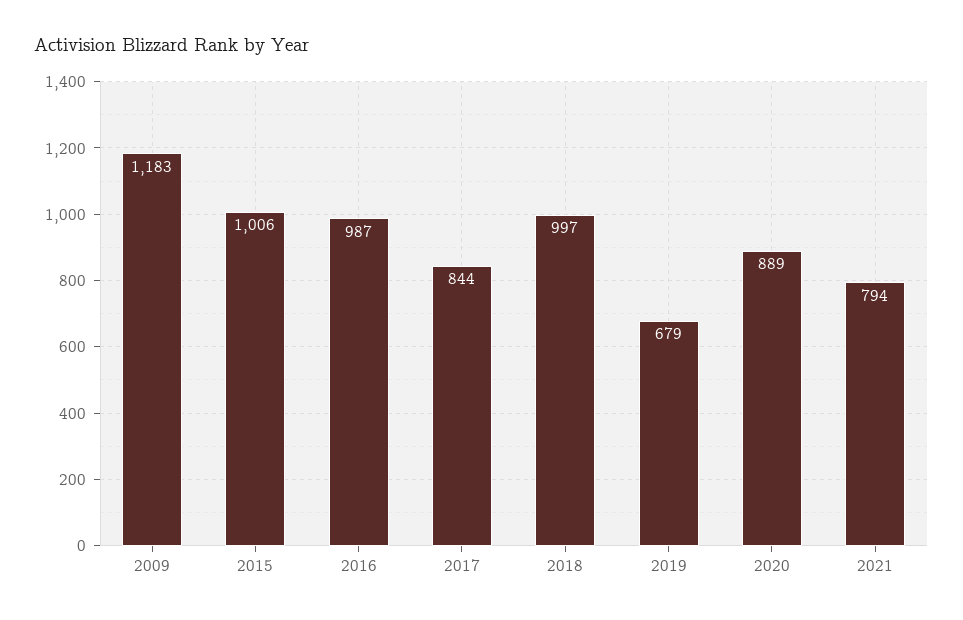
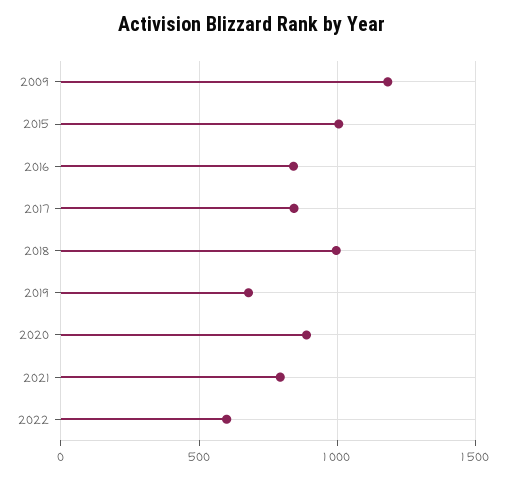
2016: 987 -> 850
2022: none -> 600

